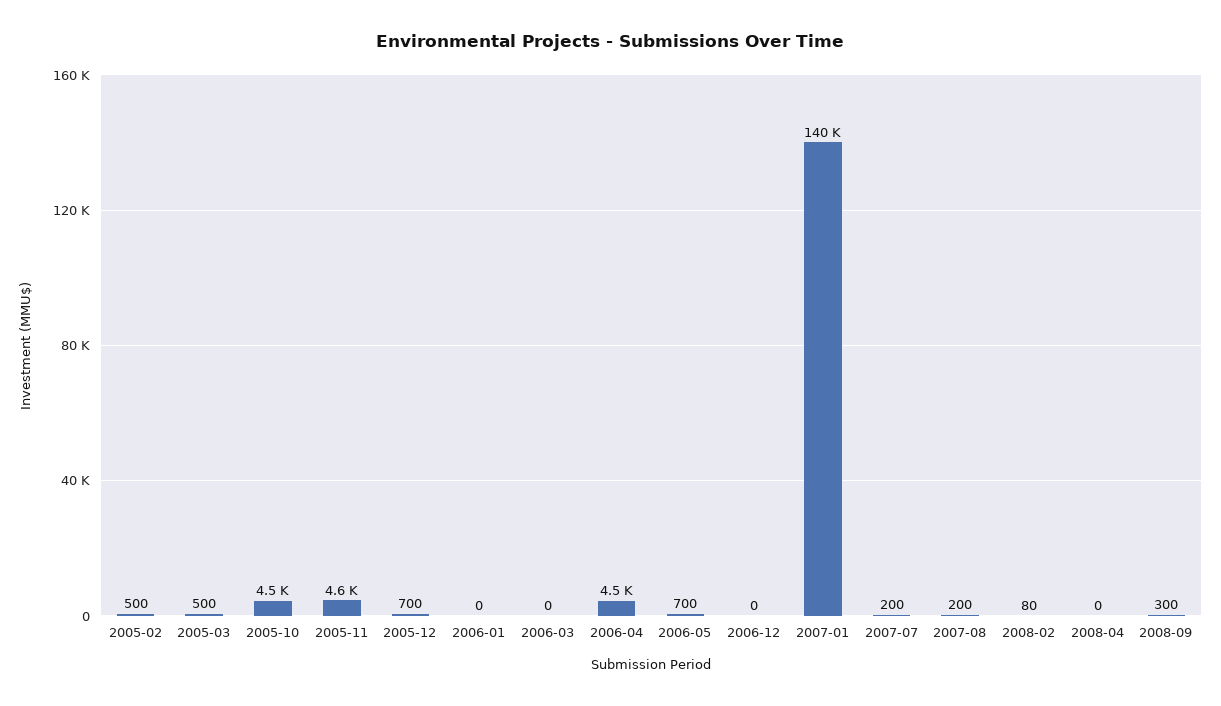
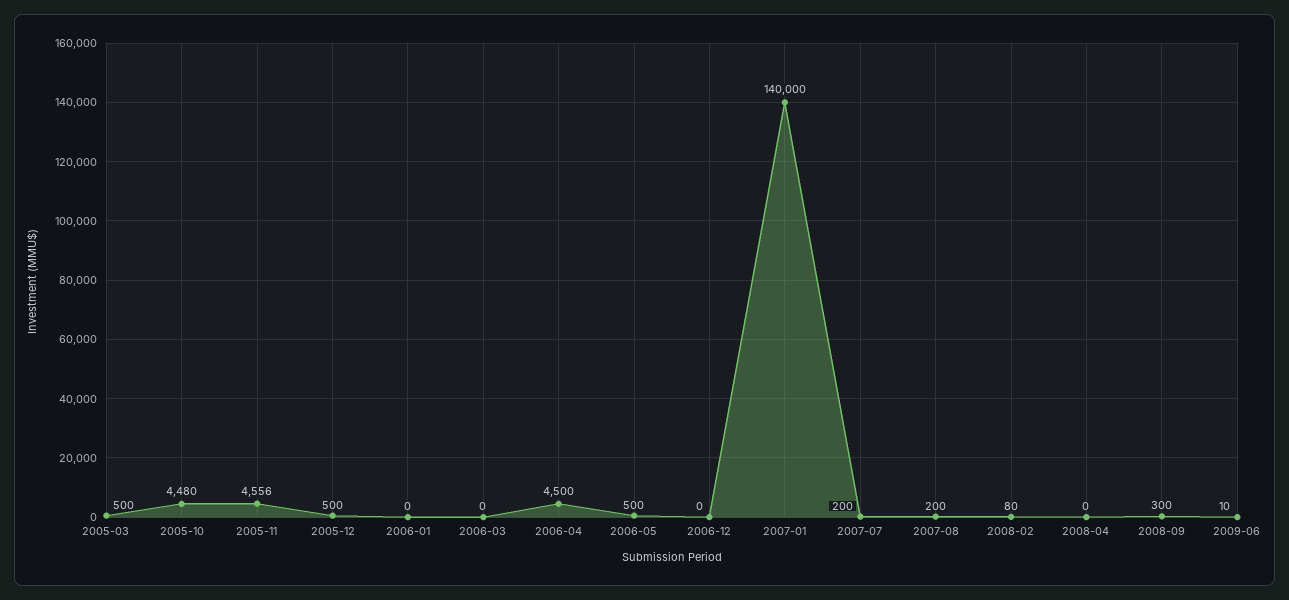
2005-02: 500 -> none
2005-12: 700 -> 500
2006-05: 700 -> 500
2009-06: none -> 10

